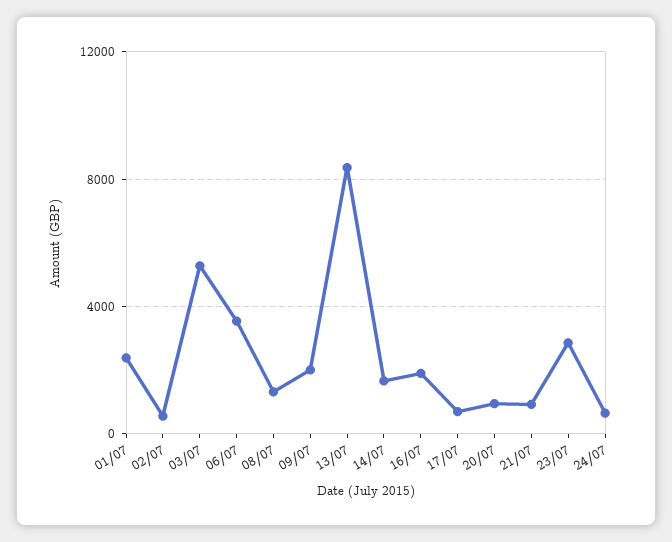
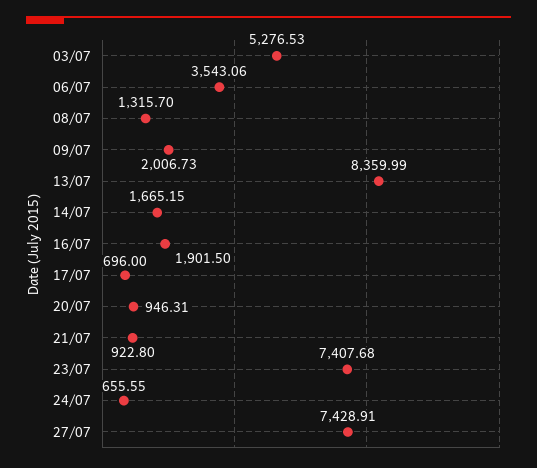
01/07: 2500 -> none
02/07: 500 -> none
23/07: 3000 -> 7407.68
27/07: none -> 7428.91

